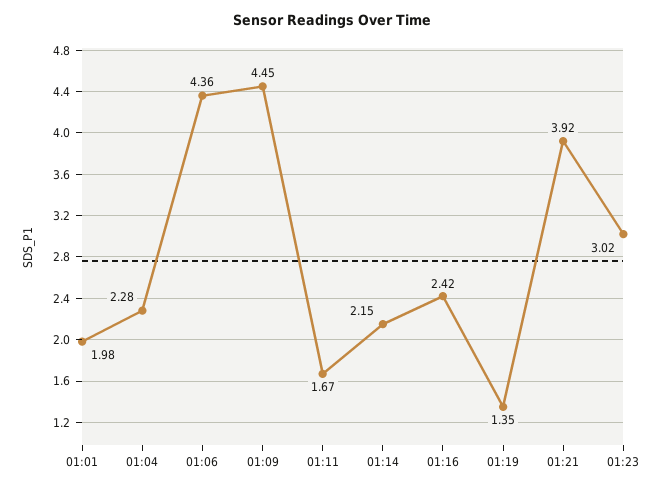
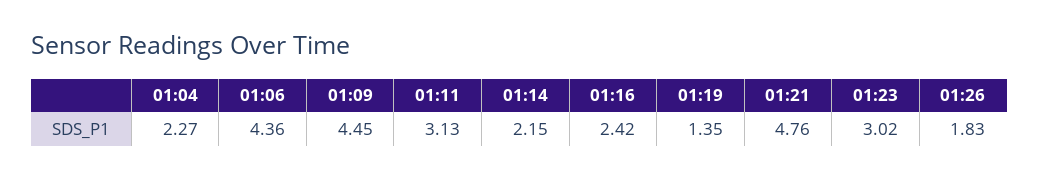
01:01: 1.98 -> none
01:04: 2.28 -> 2.27
01:11: 1.67 -> 3.13
01:21: 3.92 -> 4.76
01:26: none -> 1.83

